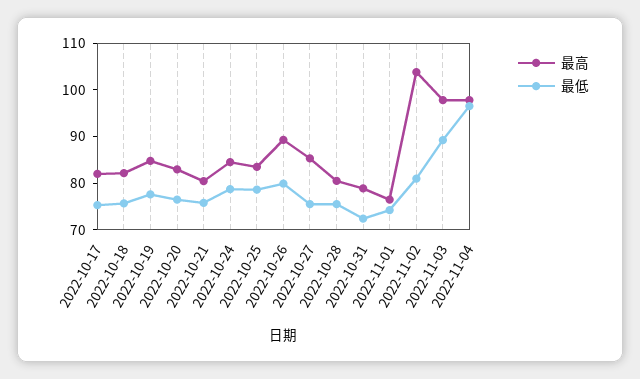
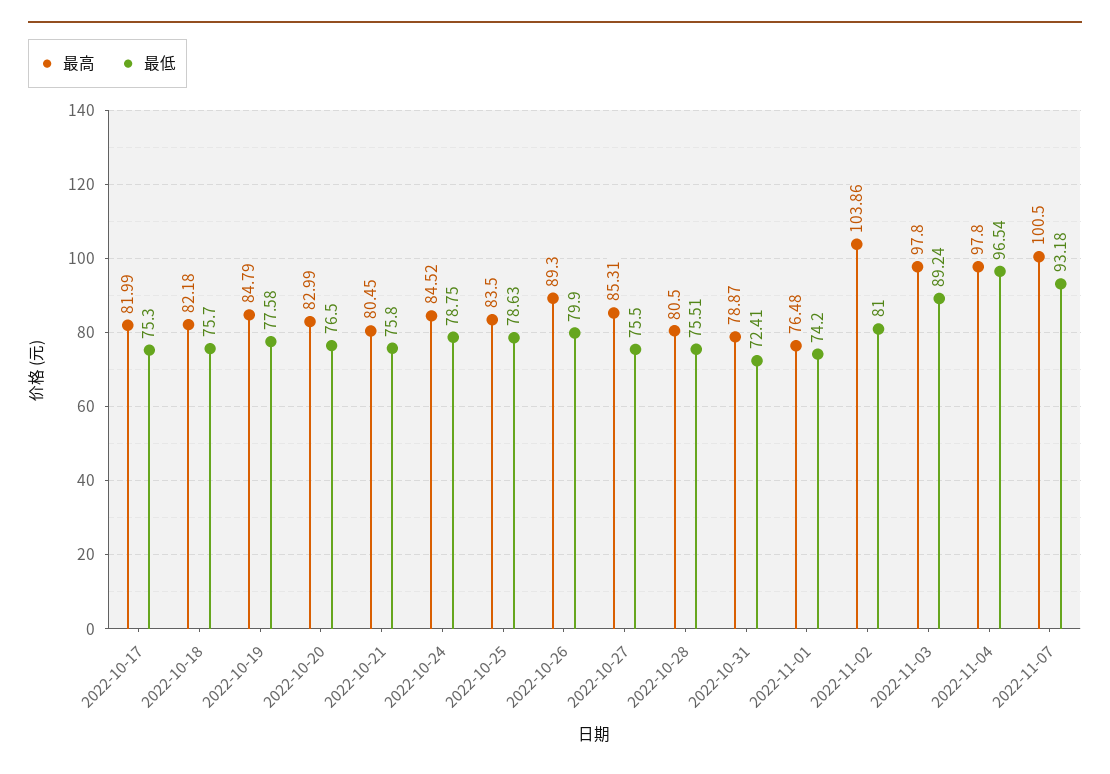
最高, 2022-11-07: none -> 100.5
最低, 2022-11-07: none -> 93.18

